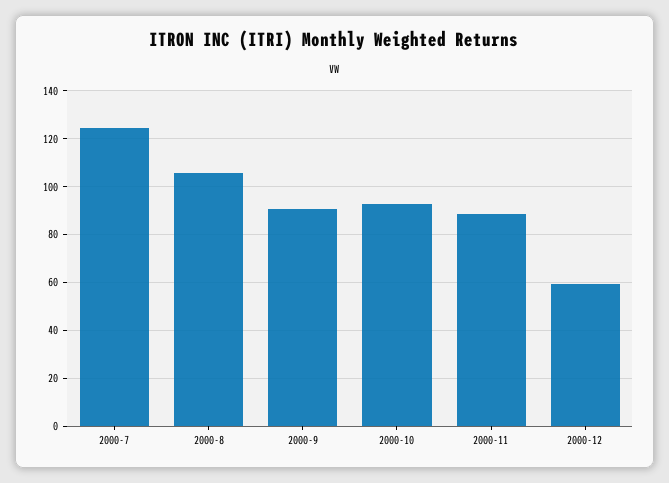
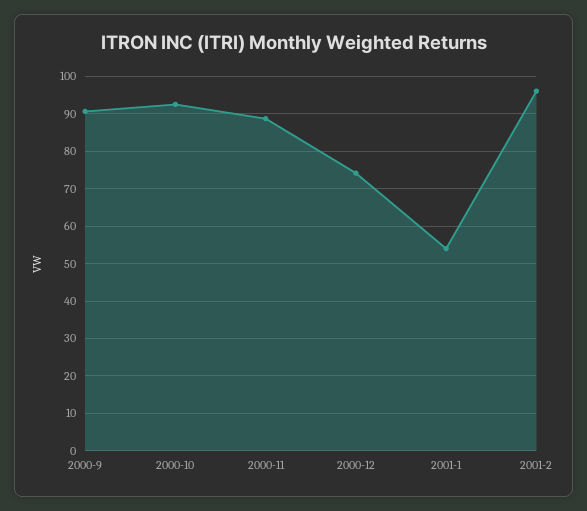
2000-7: 125 -> none
2000-8: 105 -> none
2000-12: 60 -> 74
2001-1: none -> 54
2001-2: none -> 96

